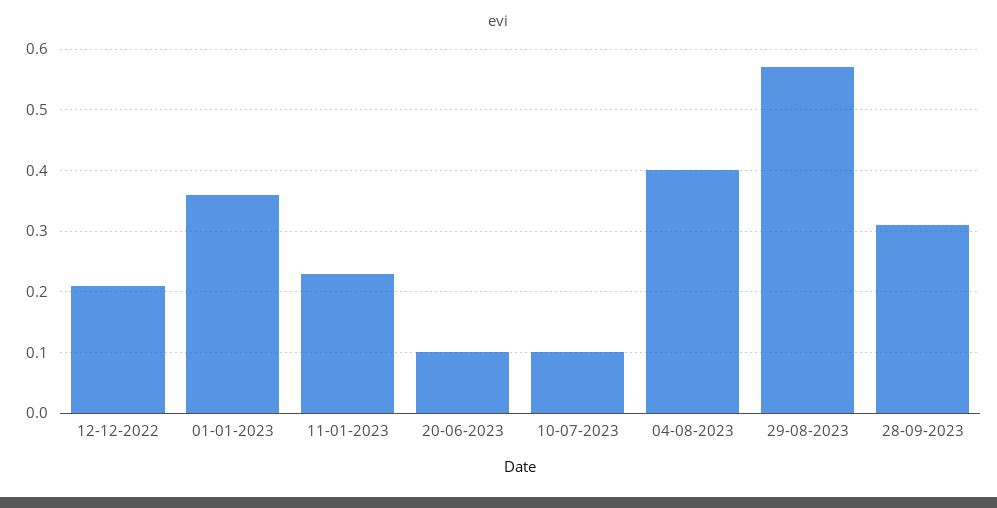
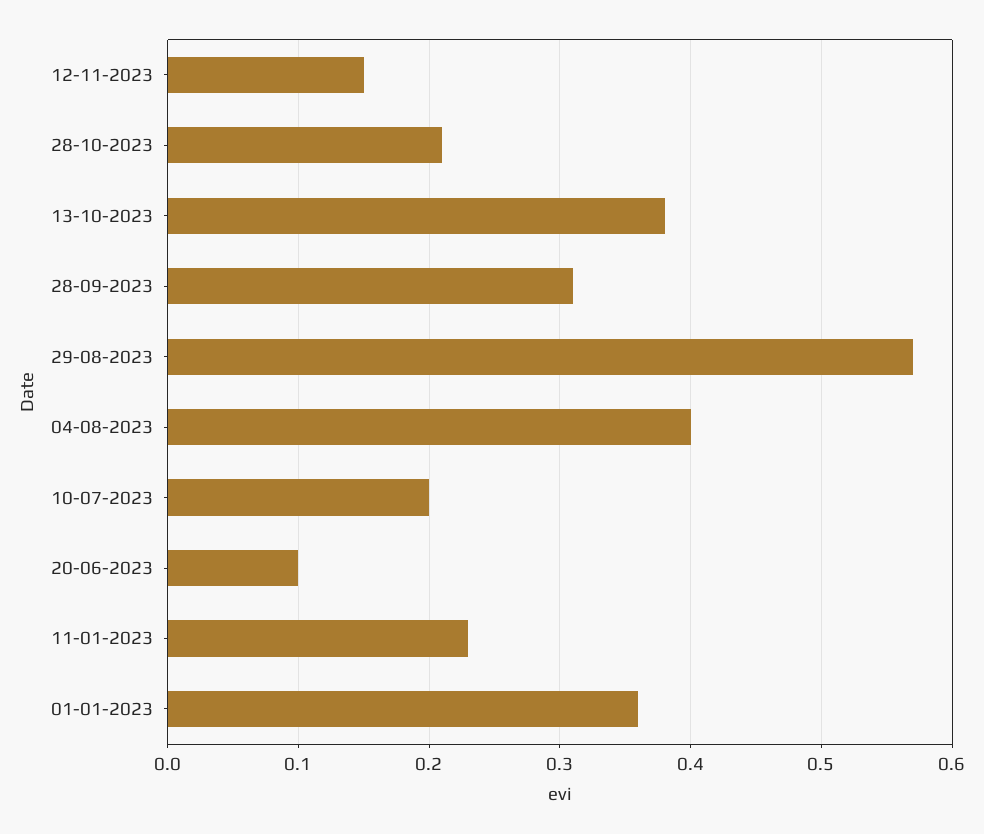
12-12-2022: 0.21 -> none
10-07-2023: 0.1 -> 0.2
12-11-2023: none -> 0.15
28-10-2023: none -> 0.21
13-10-2023: none -> 0.38

